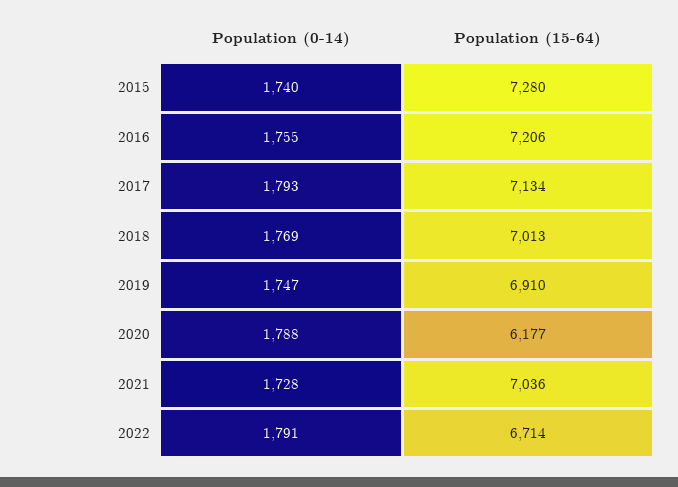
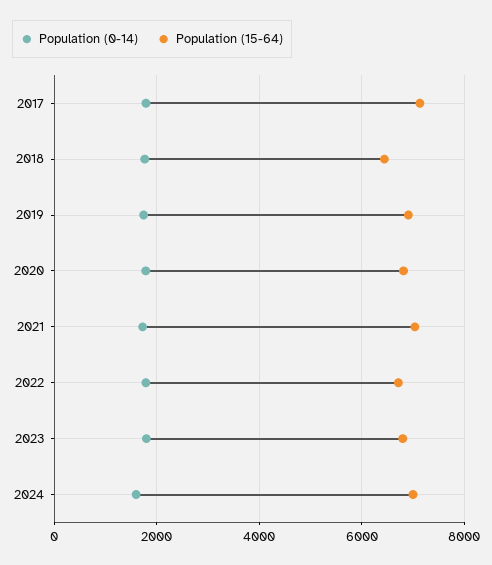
Population (0-14), 2015: 1740 -> none
Population (15-64), 2015: 7280 -> none
Population (0-14), 2016: 1755 -> none
Population (15-64), 2016: 7206 -> none
Population (15-64), 2018: 7013 -> 6400
Population (15-64), 2020: 6177 -> 6800
Population (0-14), 2023: none -> 1800
Population (15-64), 2023: none -> 6800
Population (0-14), 2024: none -> 1600
Population (15-64), 2024: none -> 7000

